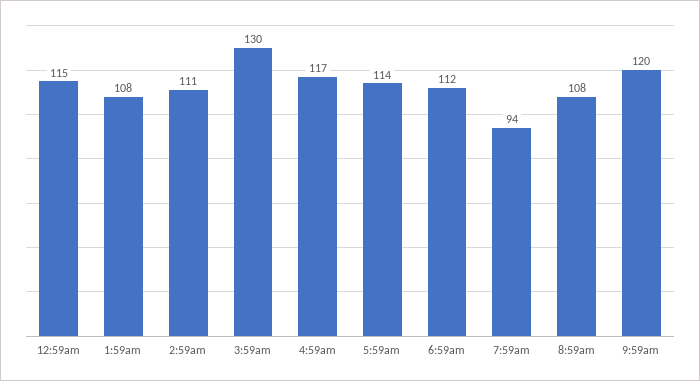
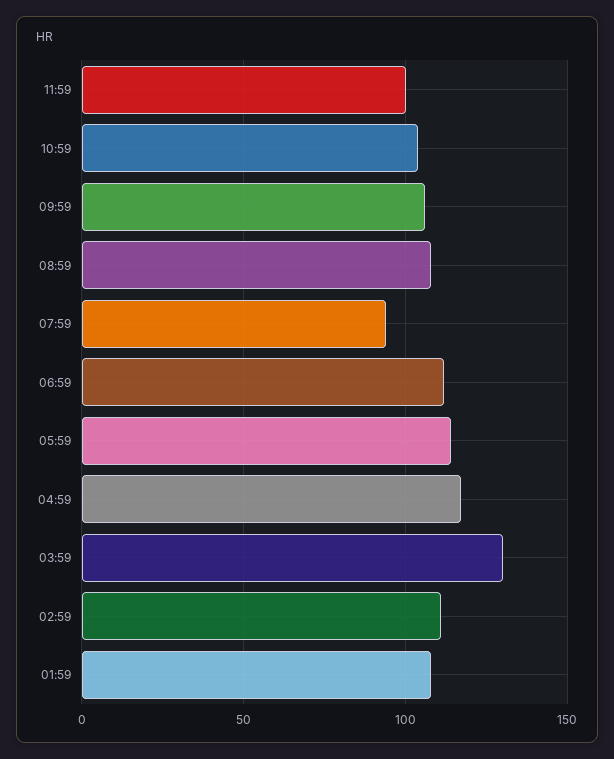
12:59am: 115 -> none
9:59am: 120 -> 105
11:59: none -> 100
10:59: none -> 105

